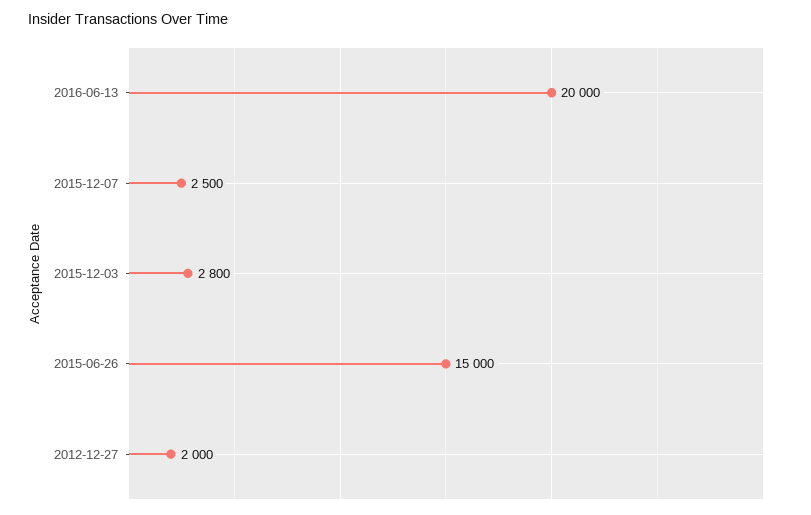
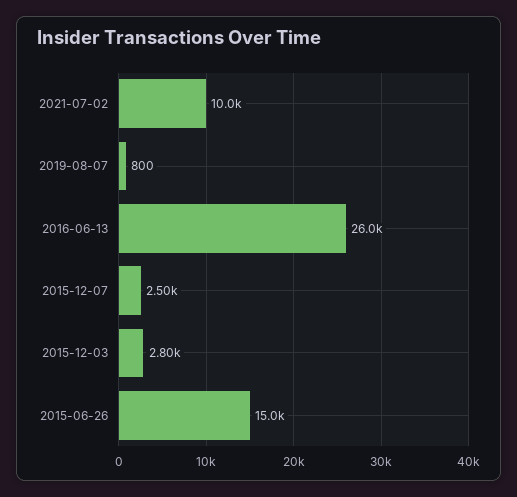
2016-06-13: 20000 -> 26000
2012-12-27: 2000 -> none
2021-07-02: none -> 10000
2019-08-07: none -> 800

